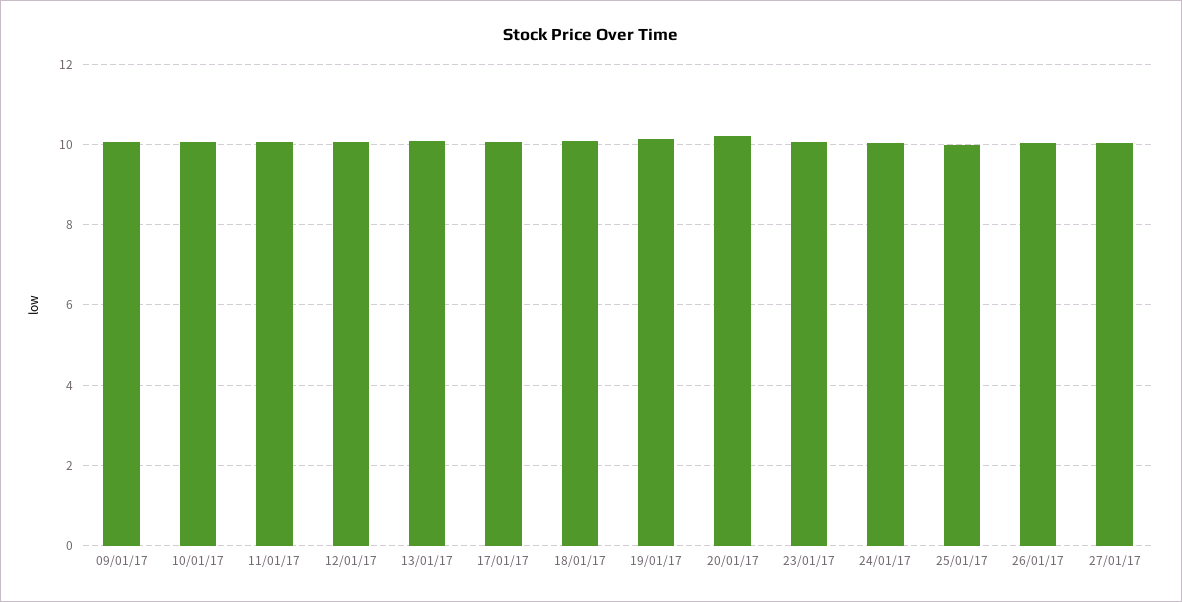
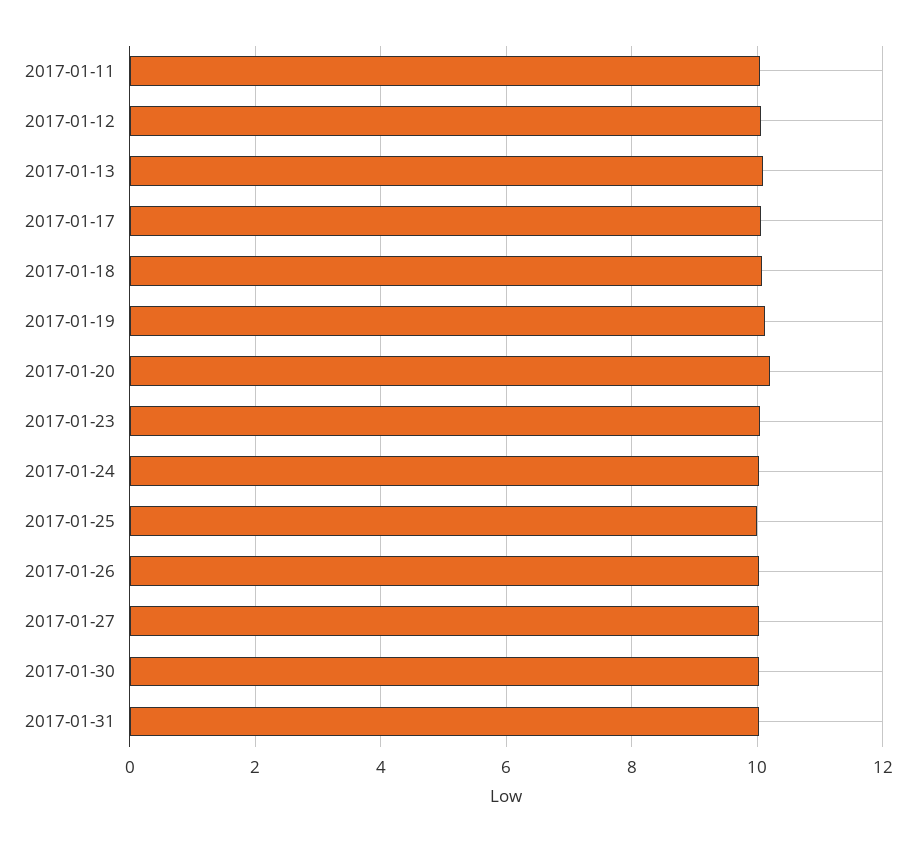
09/01/17: 10 -> none
10/01/17: 10 -> none
2017-01-30: none -> 10
2017-01-31: none -> 10

